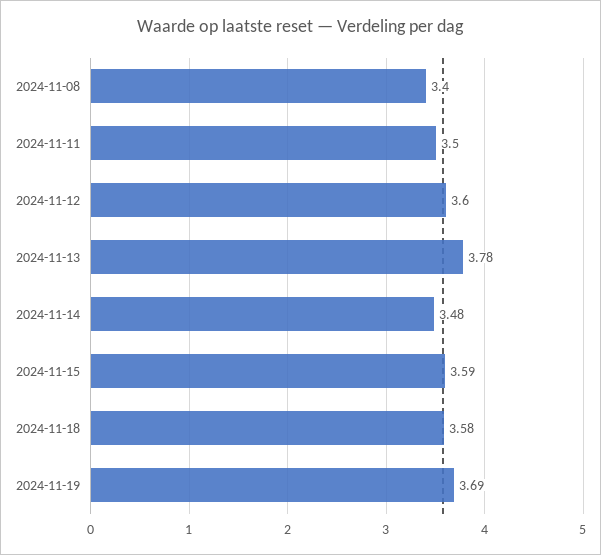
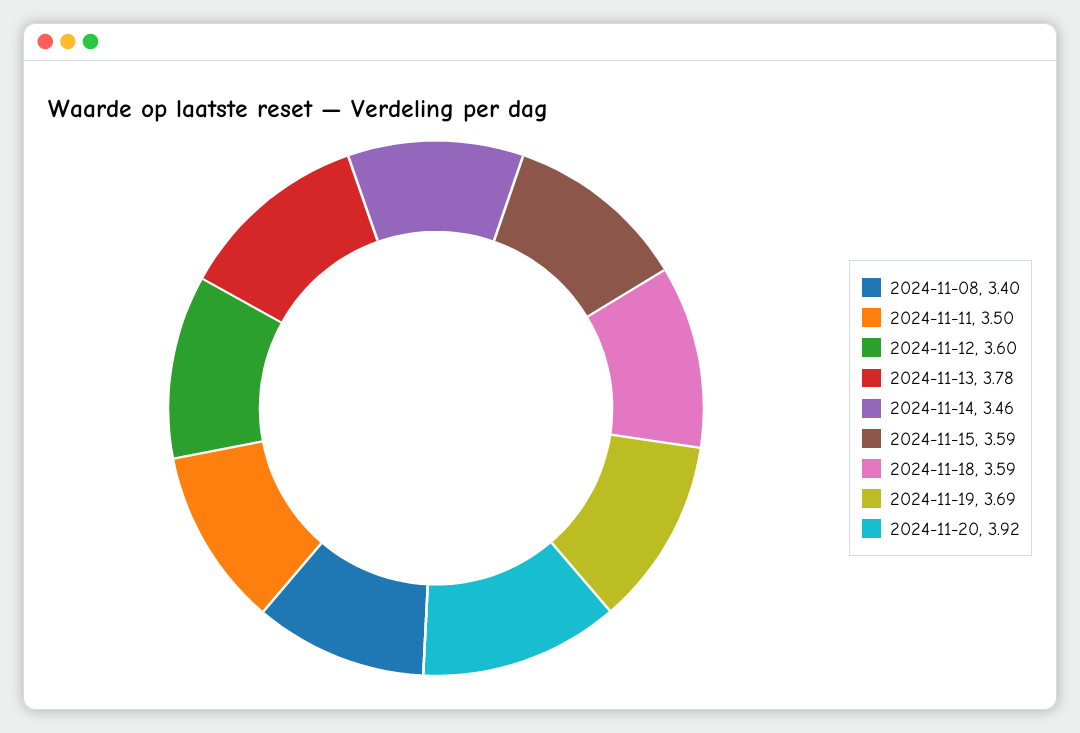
2024-11-14: 3.48 -> 3.46
2024-11-18: 3.58 -> 3.59
2024-11-20: none -> 3.92

